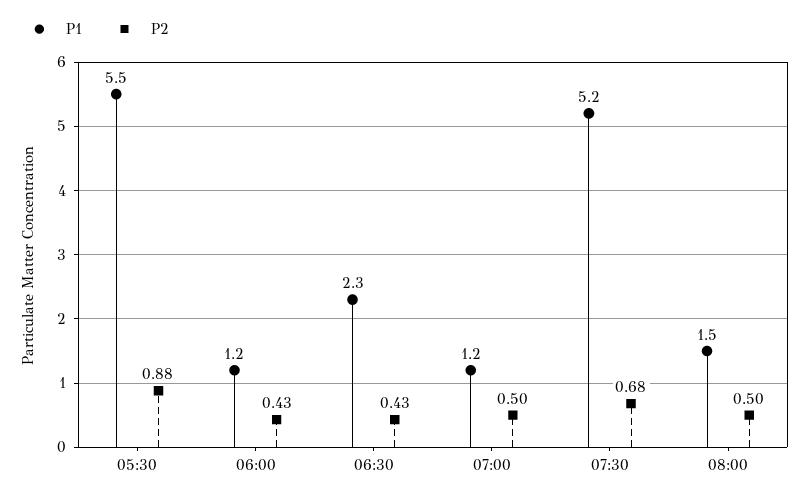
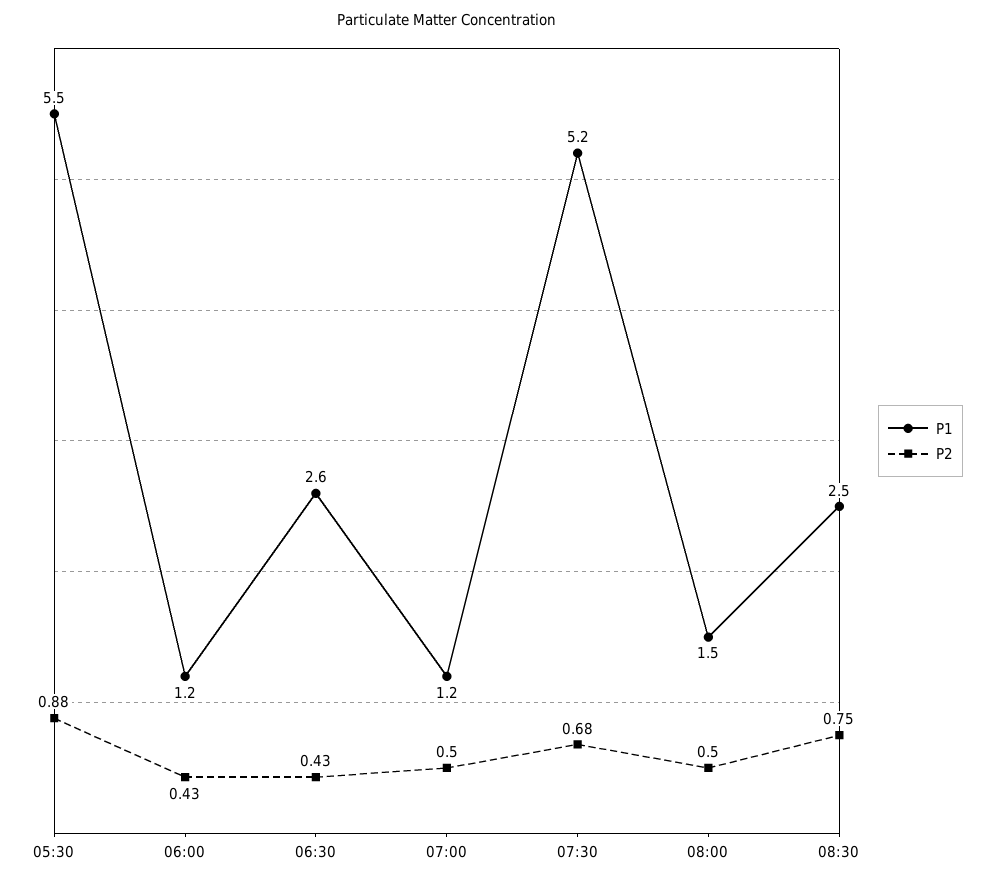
P1, 06:30: 2.3 -> 2.6
P1, 08:30: none -> 2.5
P2, 08:30: none -> 0.75

